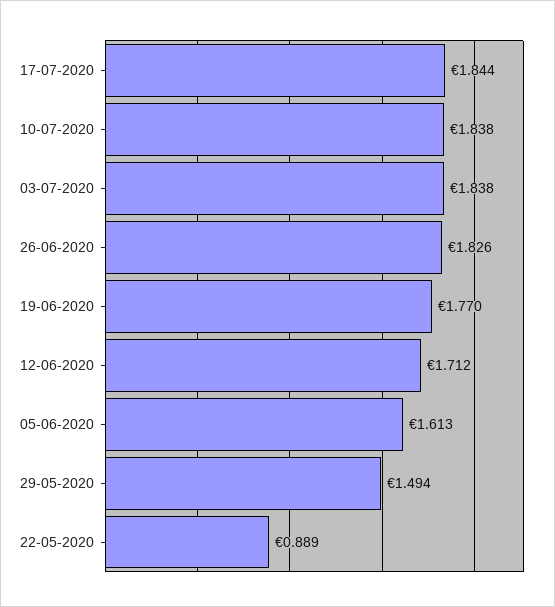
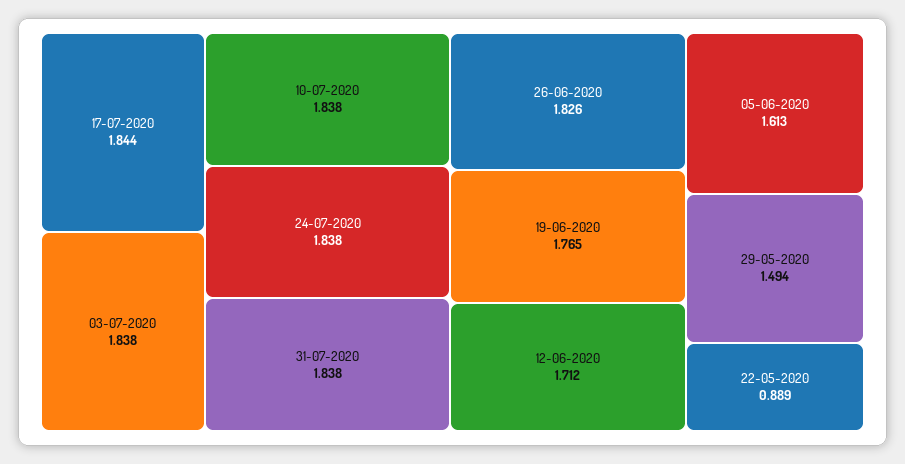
19-06-2020: 1.77 -> 1.765
24-07-2020: none -> 1.838
31-07-2020: none -> 1.838

